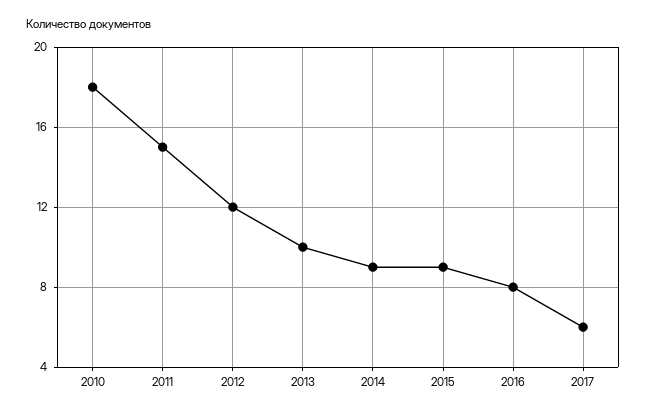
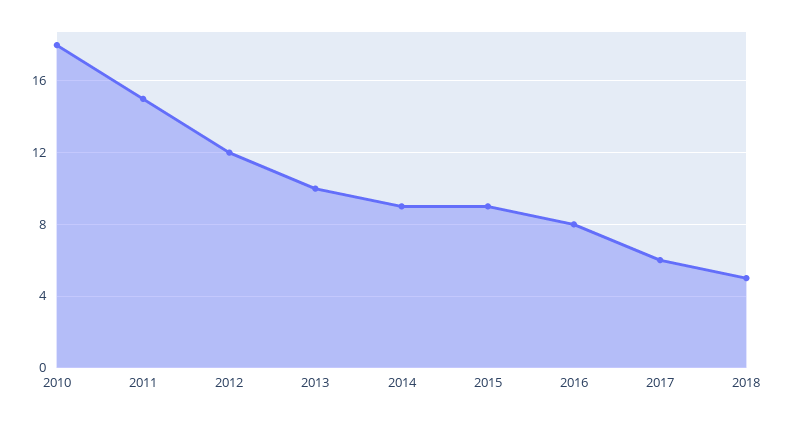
2018: none -> 5

